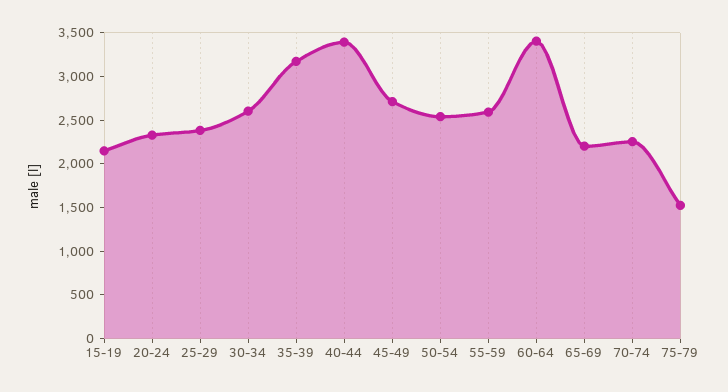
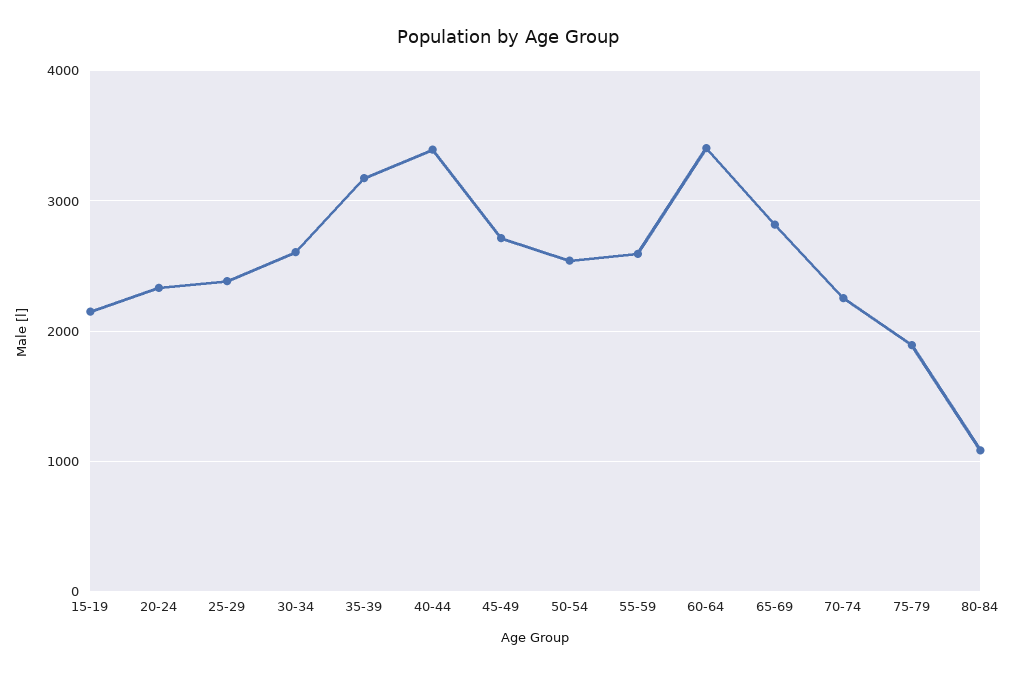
65-69: 2200 -> 2800
75-79: 1500 -> 1900
80-84: none -> 1100

